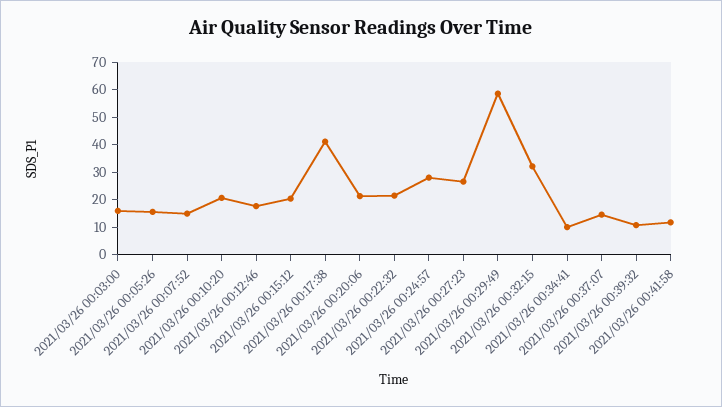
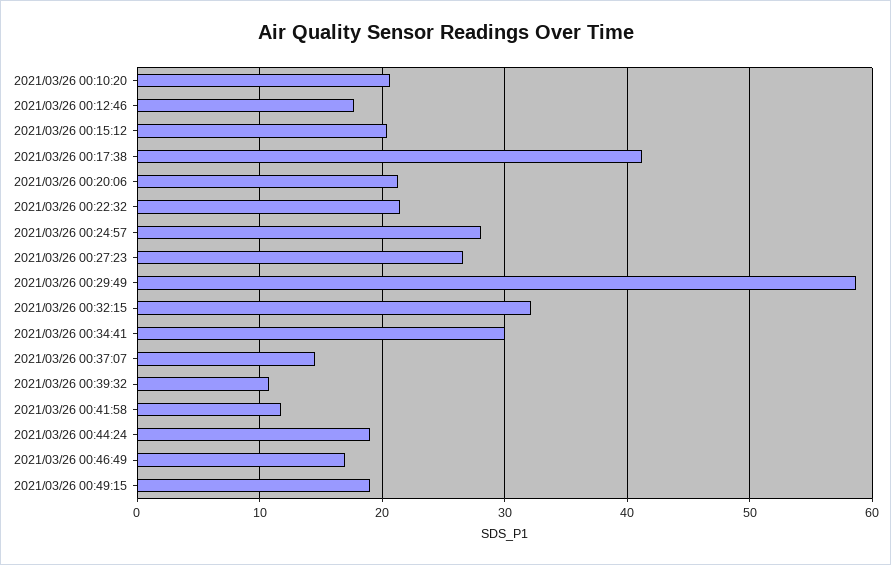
2021/03/26 00:03:00: 15 -> none
2021/03/26 00:05:26: 15 -> none
2021/03/26 00:07:52: 15 -> none
2021/03/26 00:34:41: 10 -> 30
2021/03/26 00:44:24: none -> 19
2021/03/26 00:46:49: none -> 17
2021/03/26 00:49:15: none -> 19

